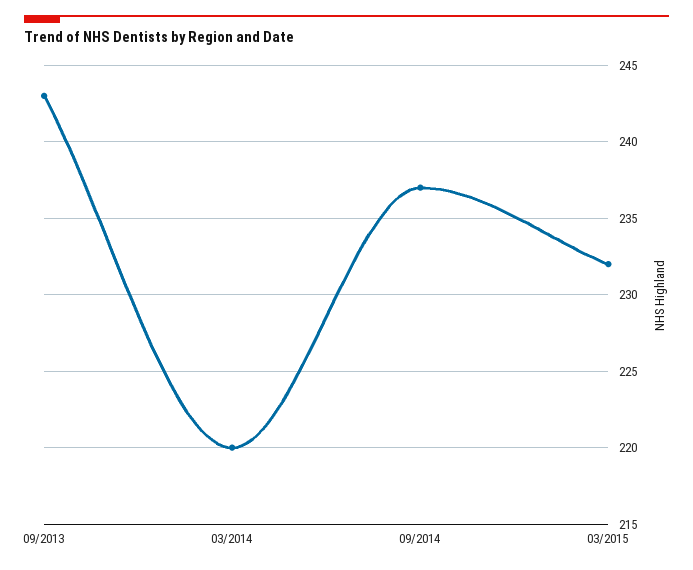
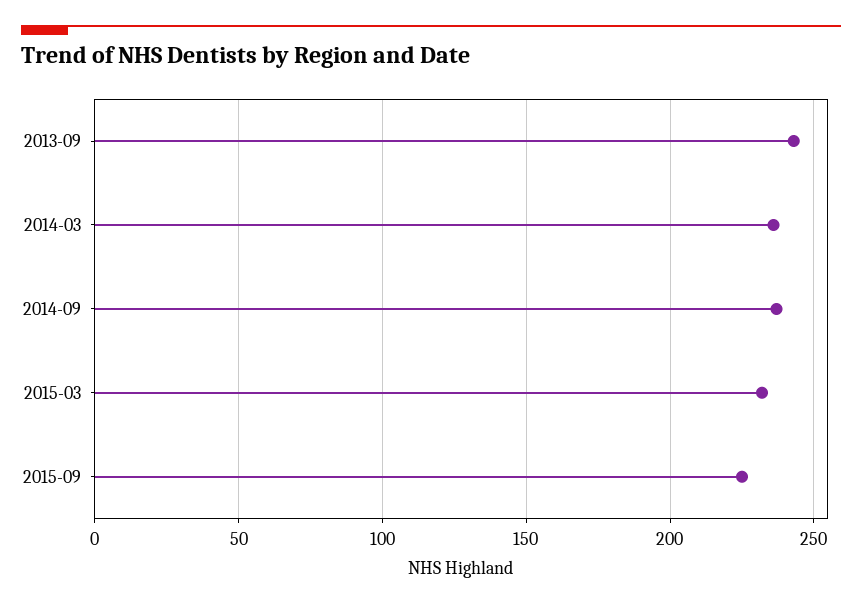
03/2014: 220 -> 235
2015-09: none -> 225

